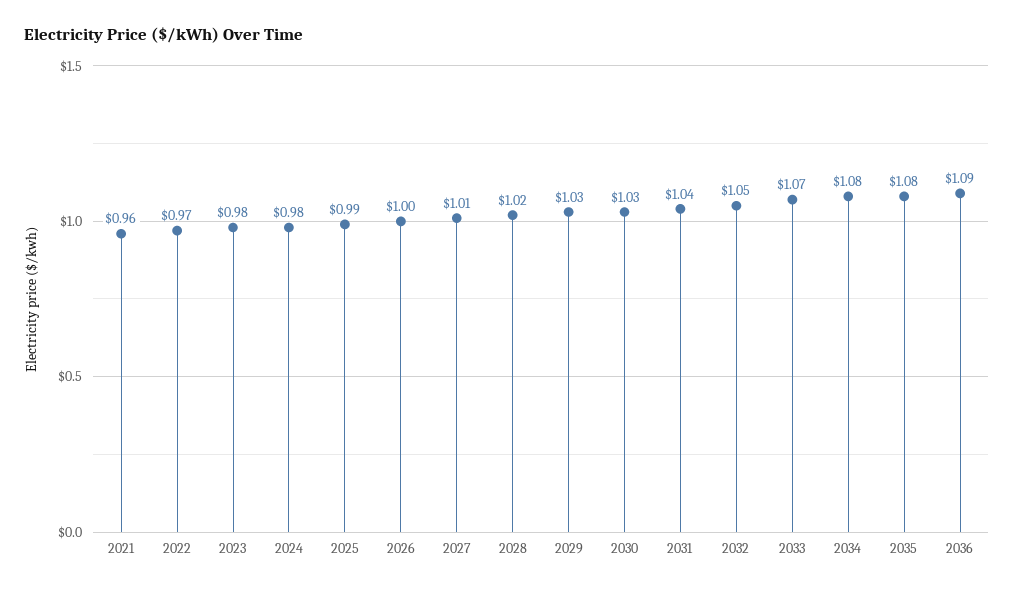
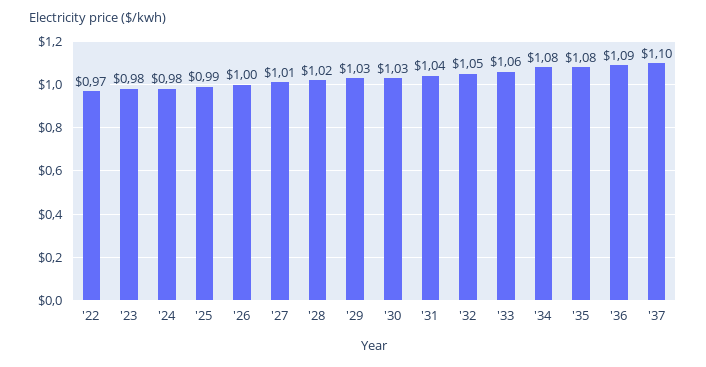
2021: 0.96 -> none
2033: 1.07 -> 1.06
'37: none -> 1.1

